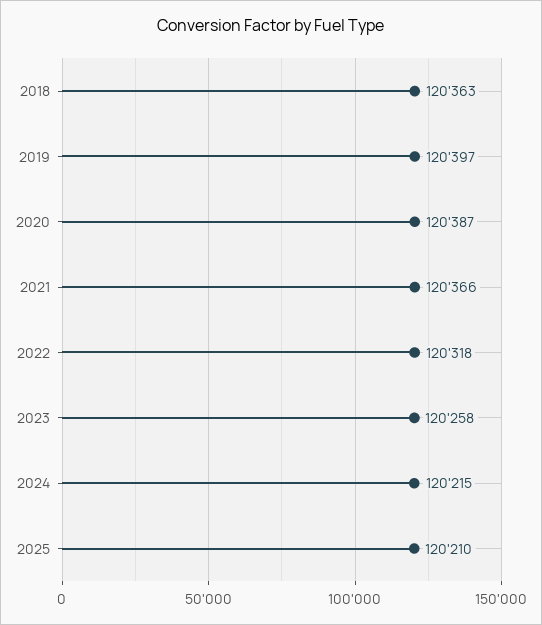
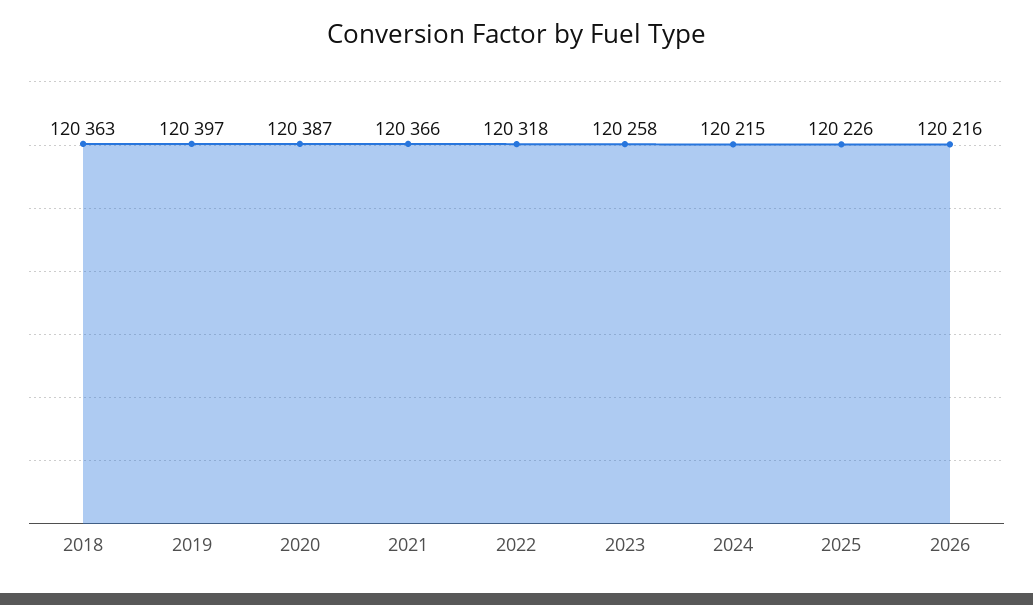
2025: 120210 -> 120226
2026: none -> 120216

